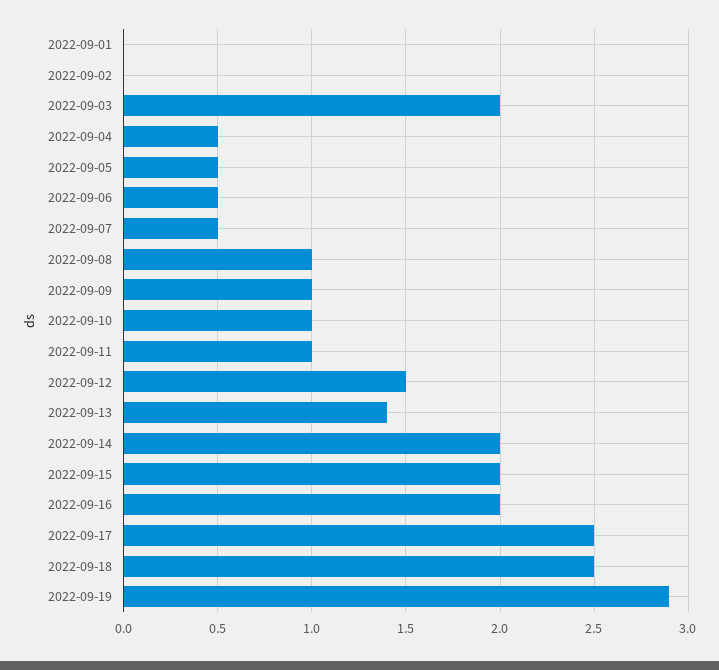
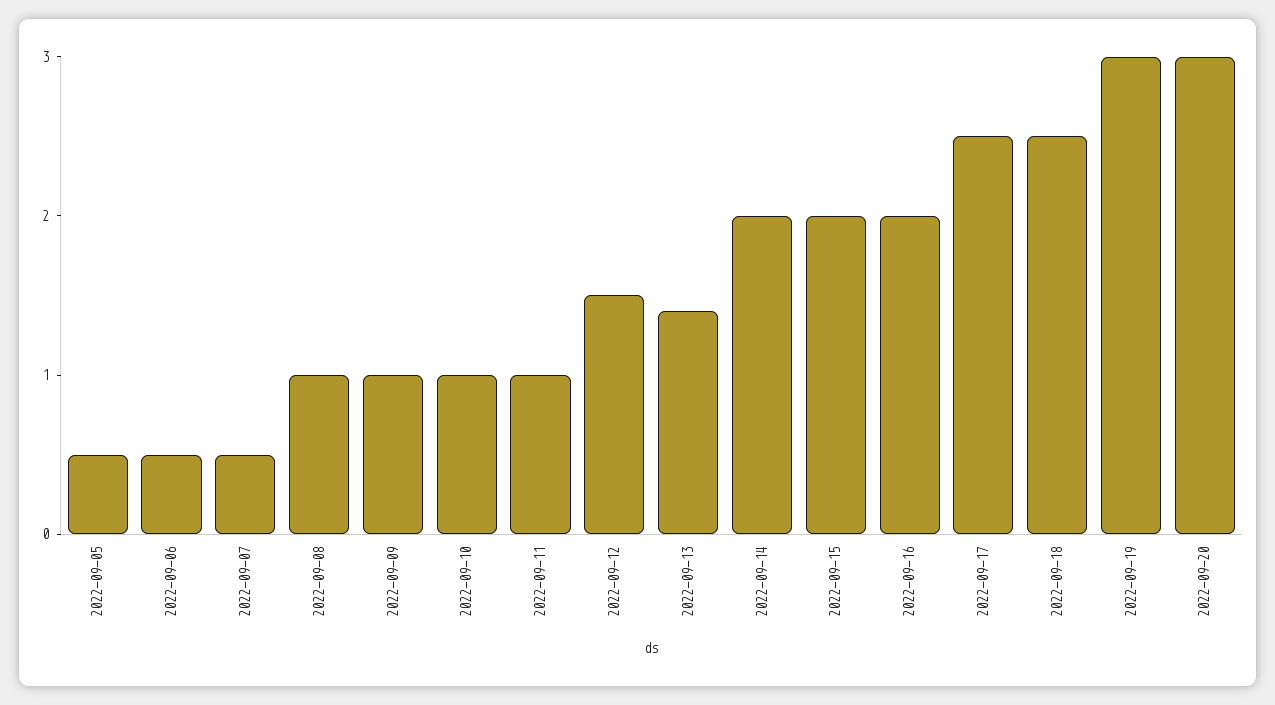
2022-09-01: 0 -> none
2022-09-02: 0 -> none
2022-09-03: 2 -> none
2022-09-04: 0.5 -> none
2022-09-19: 2.9 -> 3
2022-09-20: none -> 3

